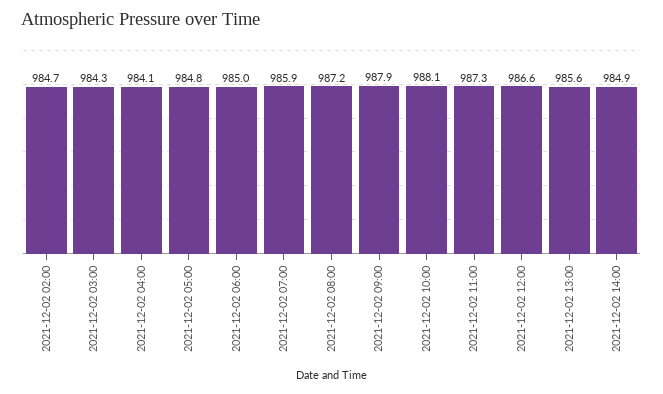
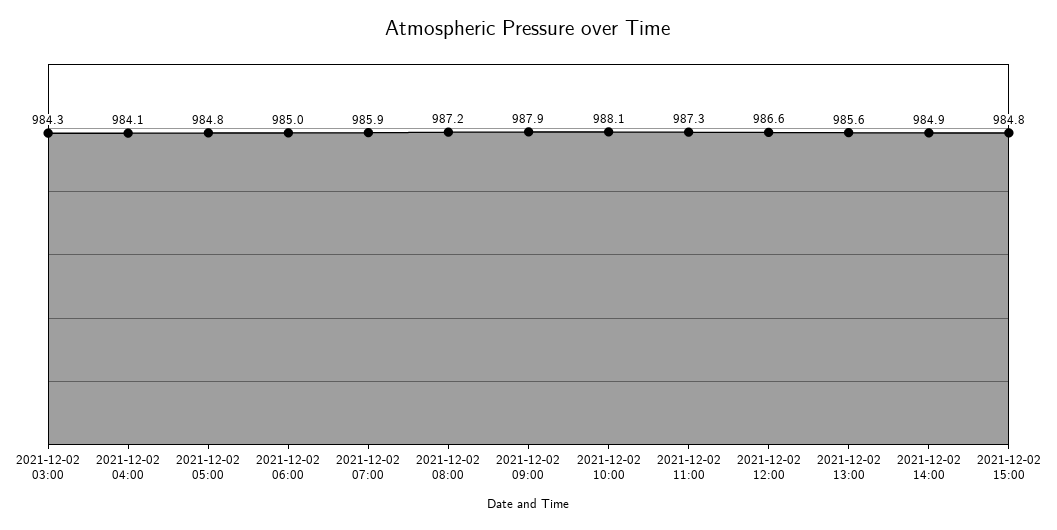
2021-12-02 02:00: 984.7 -> none
2021-12-02 15:00: none -> 984.8

